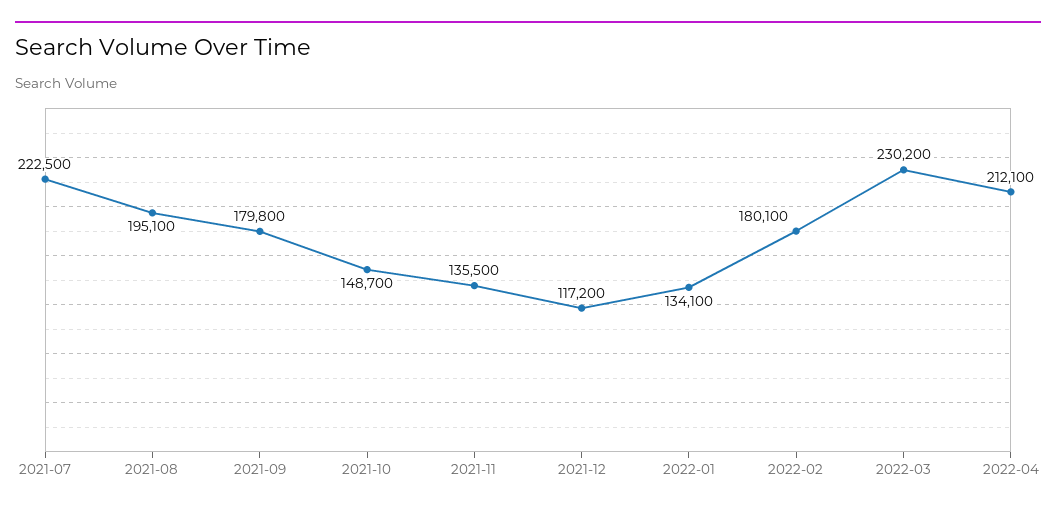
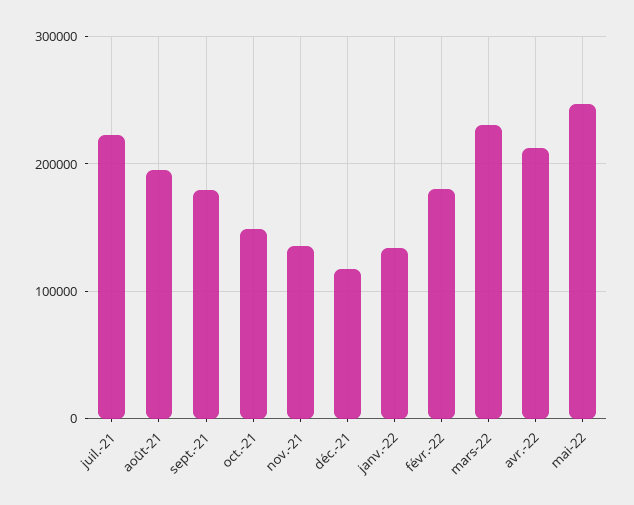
mai-22: none -> 250000

